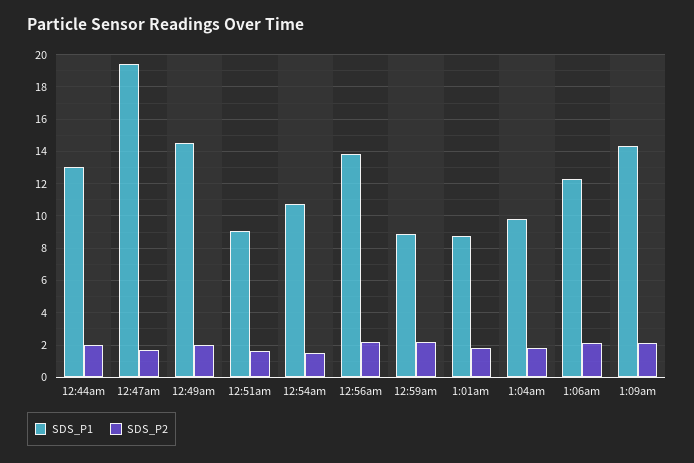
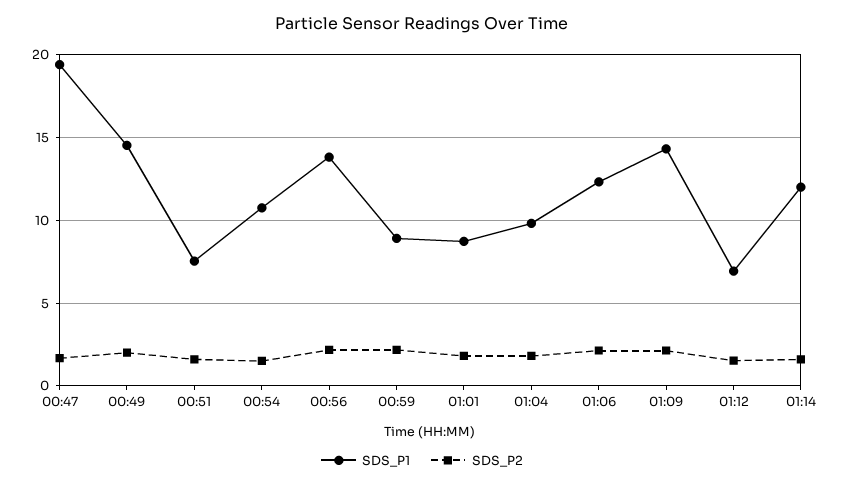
SDS_P1, 12:44am: 13 -> none
SDS_P2, 12:44am: 2 -> none
SDS_P1, 12:51am: 9 -> 7.5
SDS_P1, 01:12: none -> 7
SDS_P2, 01:12: none -> 1.5
SDS_P1, 01:14: none -> 12
SDS_P2, 01:14: none -> 1.5

